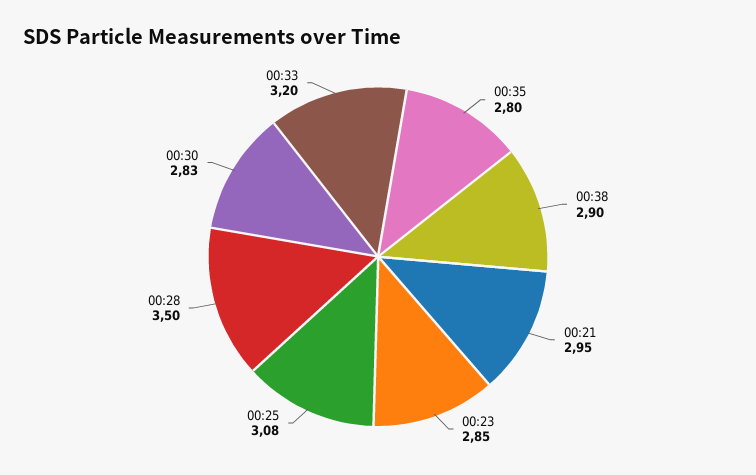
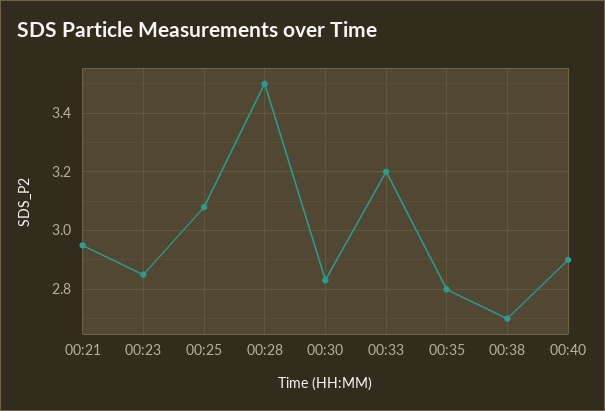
00:38: 2.9 -> 2.7
00:40: none -> 2.9

